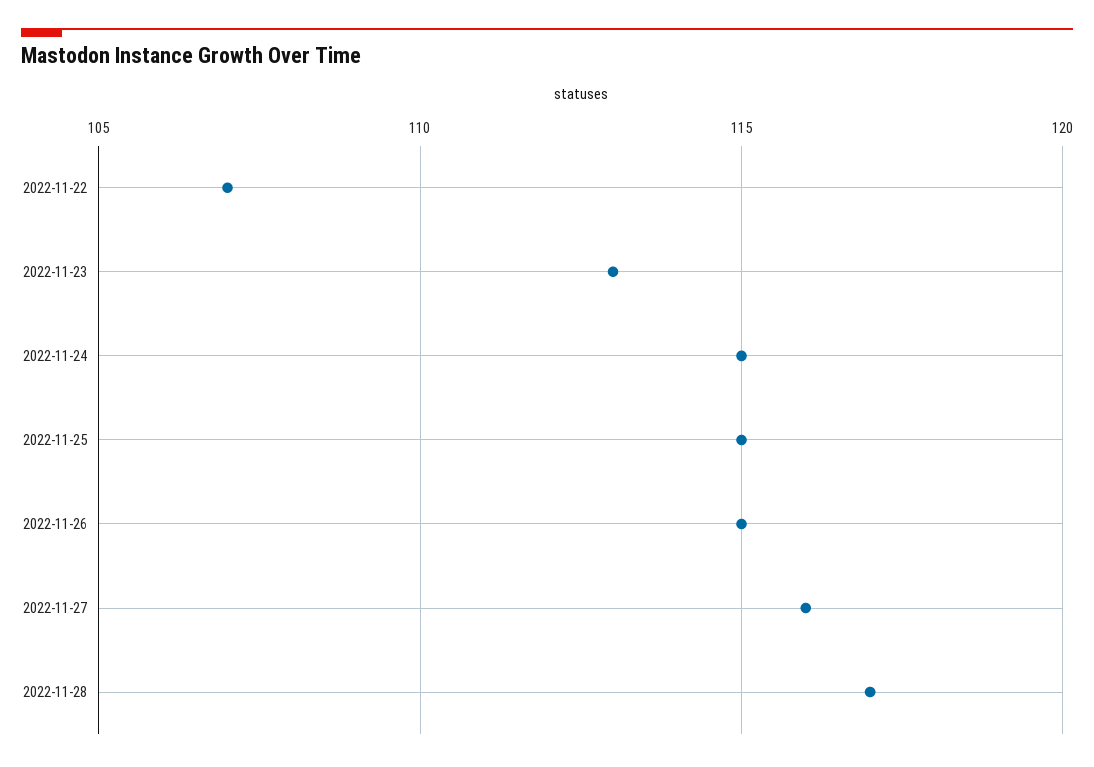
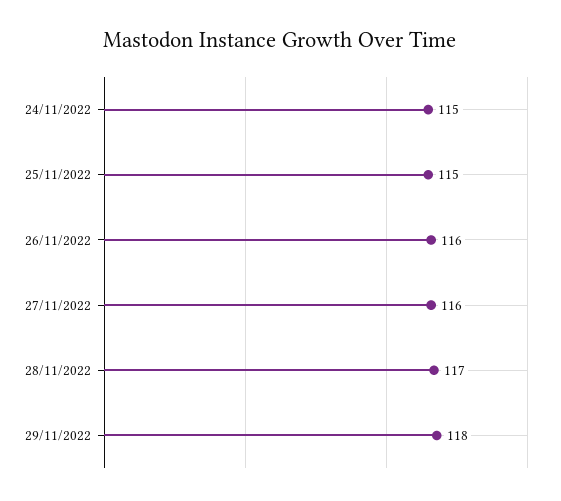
2022-11-22: 107 -> none
2022-11-23: 113 -> none
2022-11-26: 115 -> 116
29/11/2022: none -> 118

